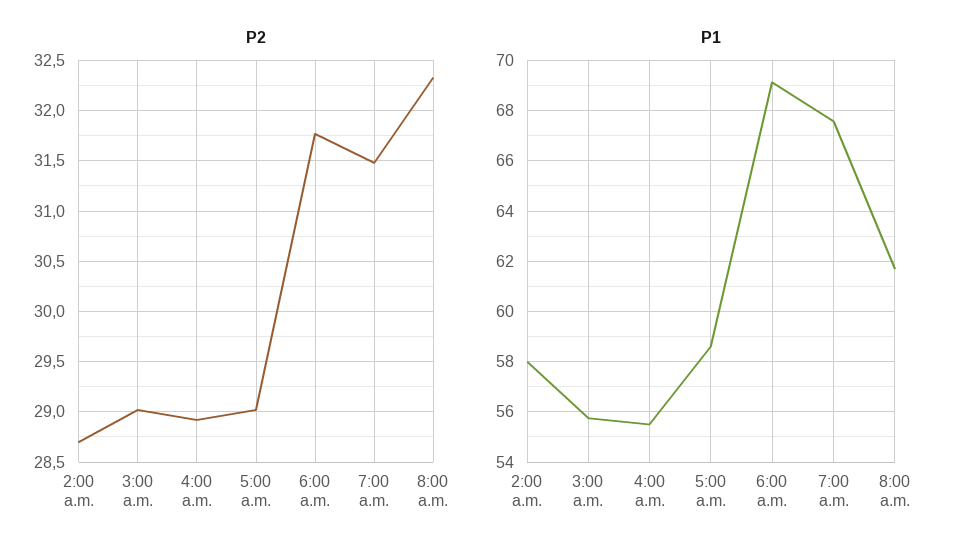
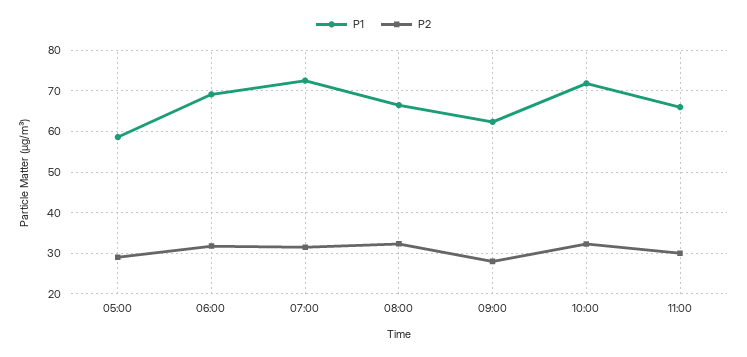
P2, 2:00 a.m.: 28.7 -> none
P2, 3:00 a.m.: 29 -> none
P2, 4:00 a.m.: 28.9 -> none
P1, 2:00 a.m.: 58 -> none
P1, 3:00 a.m.: 55.75 -> none
P1, 4:00 a.m.: 55.5 -> none
P1, 7:00 a.m.: 67.5 -> 72
P1, 8:00 a.m.: 61.75 -> 66
P1, 09:00: none -> 62
P2, 09:00: none -> 28
P1, 10:00: none -> 72
P2, 10:00: none -> 32
P1, 11:00: none -> 66
P2, 11:00: none -> 30

